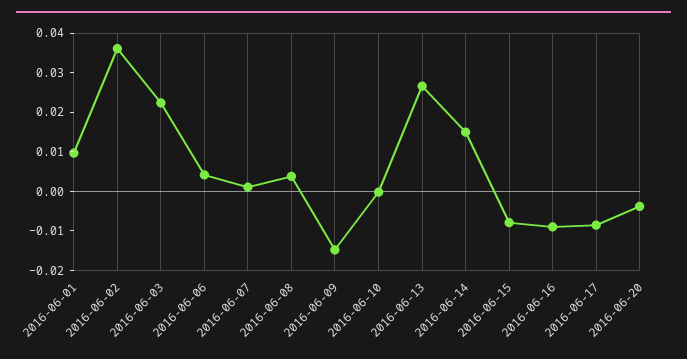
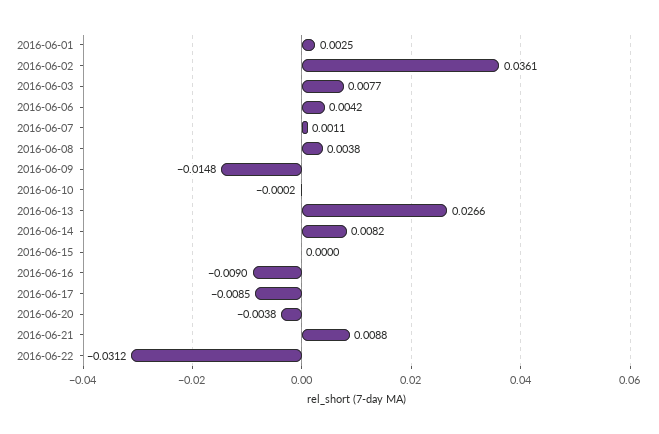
2016-06-01: 0.01 -> 0.0025
2016-06-03: 0.0225 -> 0.0077
2016-06-14: 0.015 -> 0.0082
2016-06-15: -0.0075 -> 0
2016-06-21: none -> 0.0088
2016-06-22: none -> -0.0312

